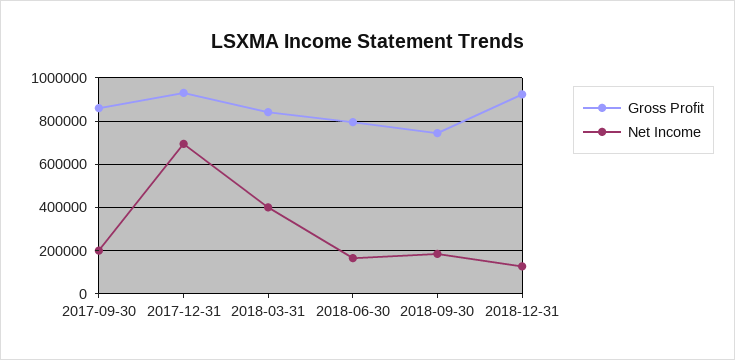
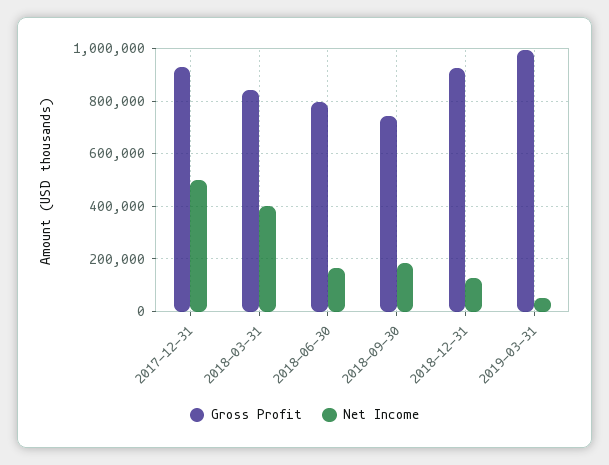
Gross Profit, 2017-09-30: 850000 -> none
Net Income, 2017-09-30: 200000 -> none
Net Income, 2017-12-31: 700000 -> 500000
Gross Profit, 2019-03-31: none -> 1000000
Net Income, 2019-03-31: none -> 50000

